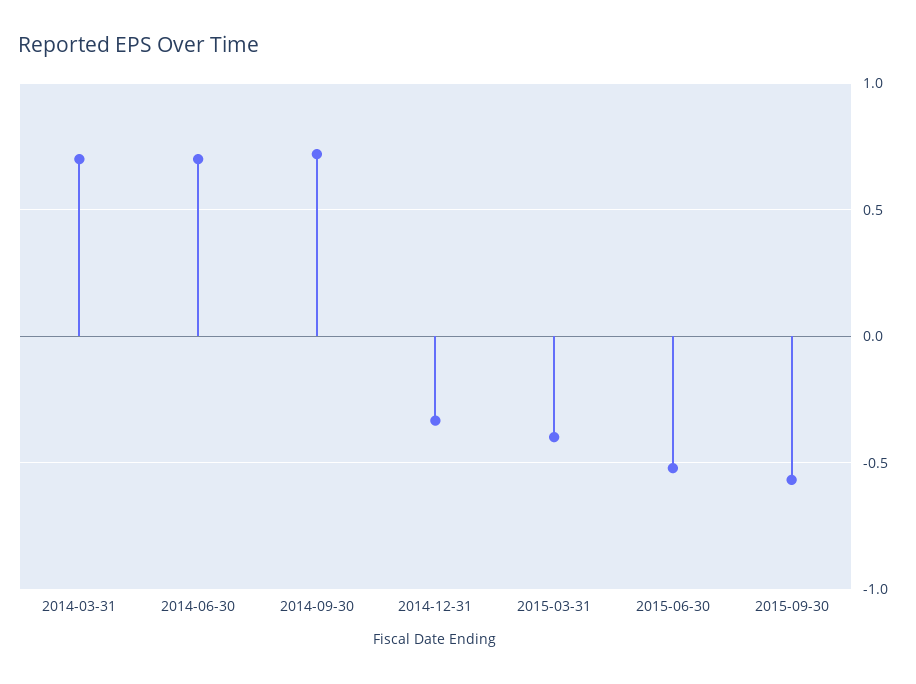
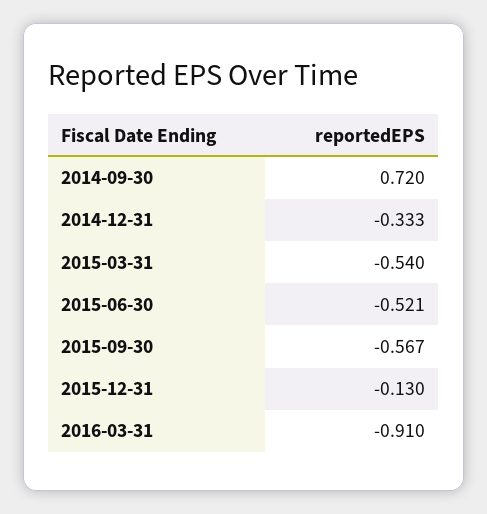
2014-03-31: 0.7 -> none
2014-06-30: 0.7 -> none
2015-03-31: -0.4 -> -0.54
2015-12-31: none -> -0.13
2016-03-31: none -> -0.91

